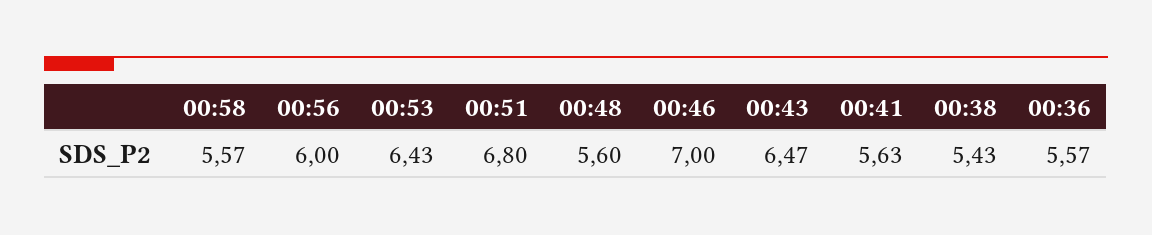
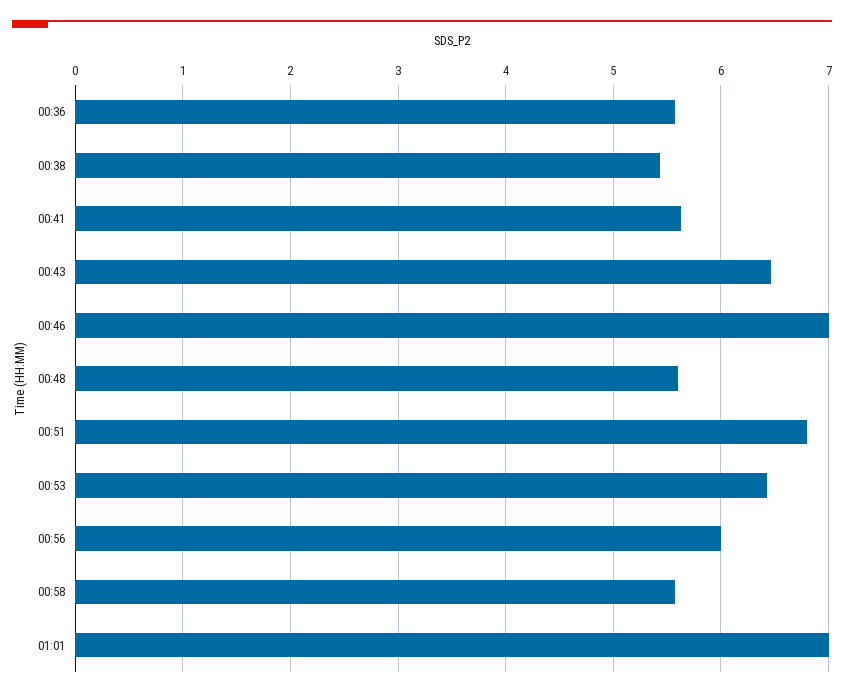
01:01: none -> 7

